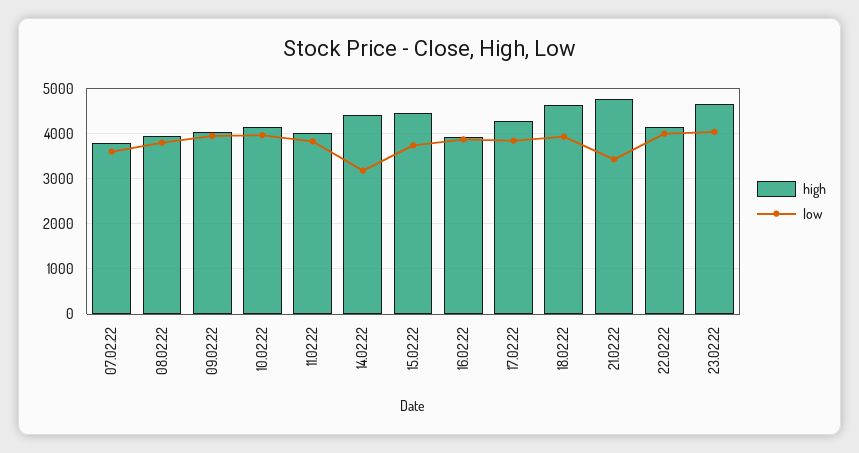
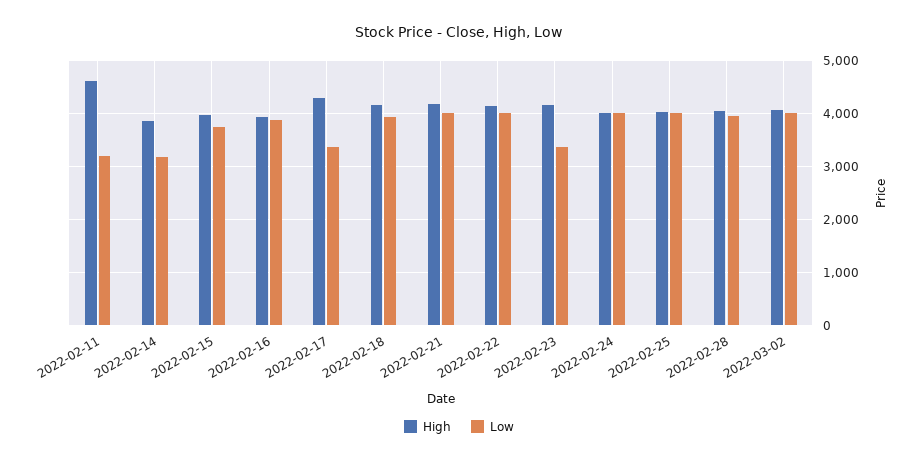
high, 07.02.22: 3800 -> none
low, 07.02.22: 3600 -> none
high, 08.02.22: 4000 -> none
low, 08.02.22: 3800 -> none
high, 09.02.22: 4000 -> none
low, 09.02.22: 4000 -> none
high, 10.02.22: 4200 -> none
low, 10.02.22: 4000 -> none
high, 11.02.22: 4000 -> 4600
low, 11.02.22: 3800 -> 3200
high, 14.02.22: 4400 -> 3800
high, 15.02.22: 4400 -> 4000
low, 17.02.22: 3800 -> 3400
high, 18.02.22: 4600 -> 4200
high, 21.02.22: 4800 -> 4200
low, 21.02.22: 3400 -> 4000
high, 23.02.22: 4600 -> 4200
low, 23.02.22: 4000 -> 3400
high, 2022-02-24: none -> 4000
low, 2022-02-24: none -> 4000
high, 2022-02-25: none -> 4000
low, 2022-02-25: none -> 4000
high, 2022-02-28: none -> 4000
low, 2022-02-28: none -> 4000
high, 2022-03-02: none -> 4000
low, 2022-03-02: none -> 4000

